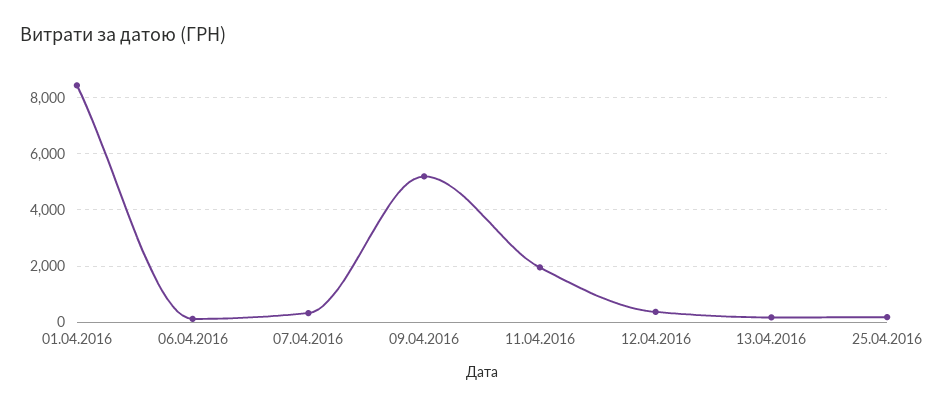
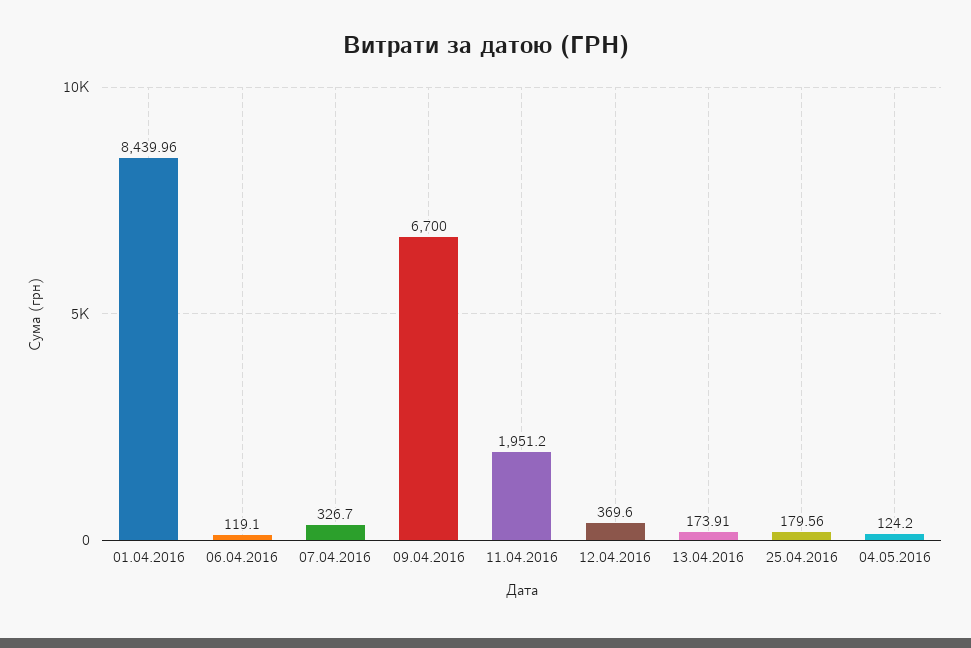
09.04.2016: 5250 -> 6700
04.05.2016: none -> 124.2

